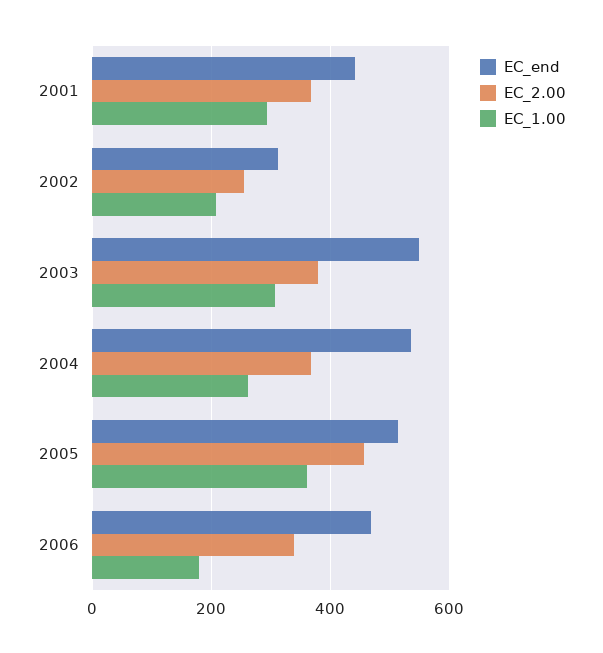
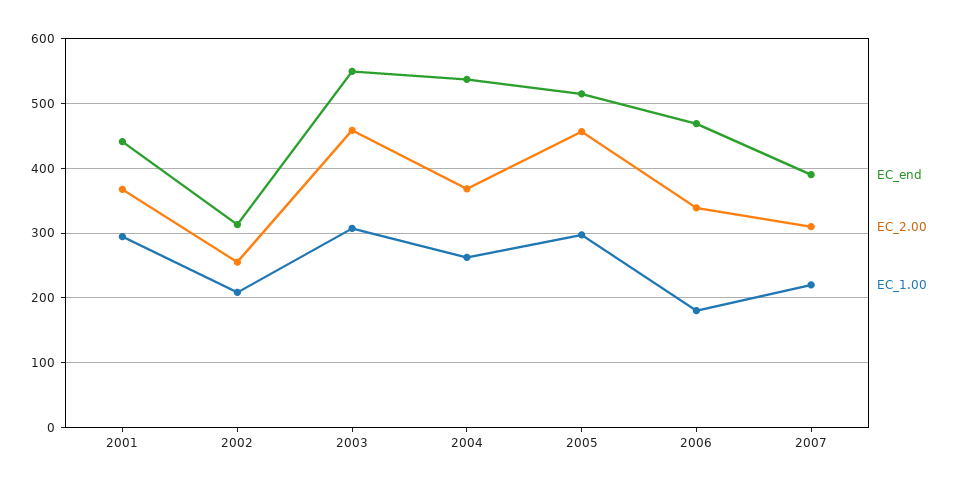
EC_2.00, 2003: 380 -> 460
EC_1.00, 2005: 360 -> 300
EC_end, 2007: none -> 390
EC_2.00, 2007: none -> 310
EC_1.00, 2007: none -> 220

